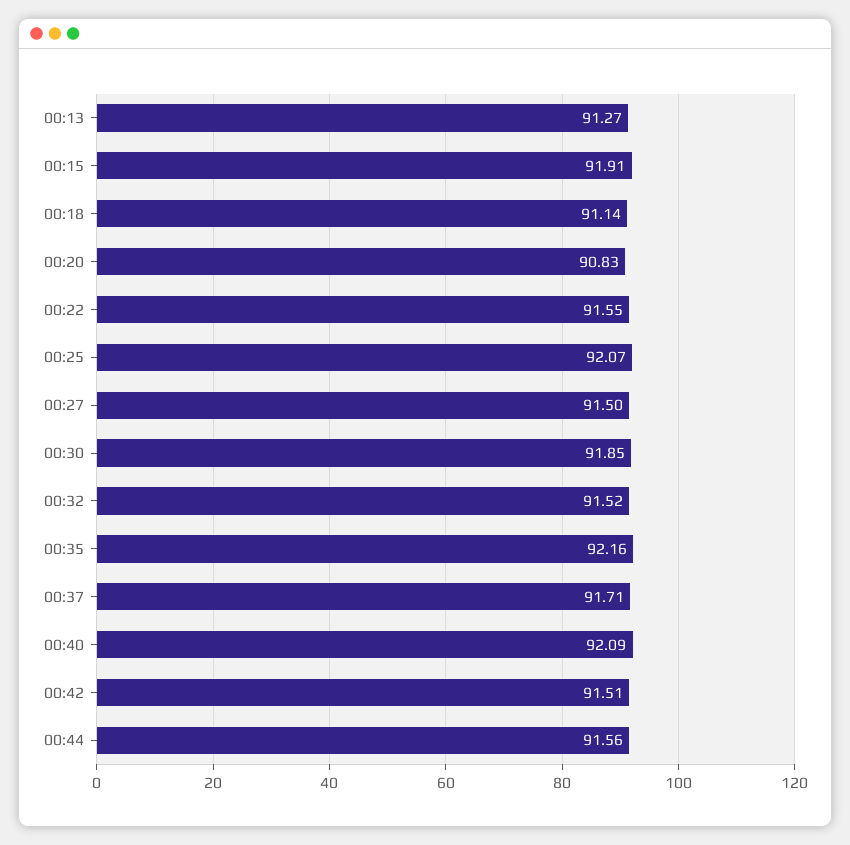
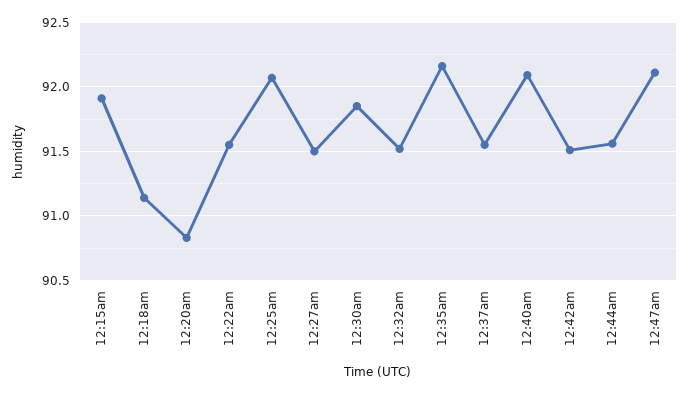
00:13: 91.27 -> none
00:37: 91.71 -> 91.55
12:47am: none -> 92.1

